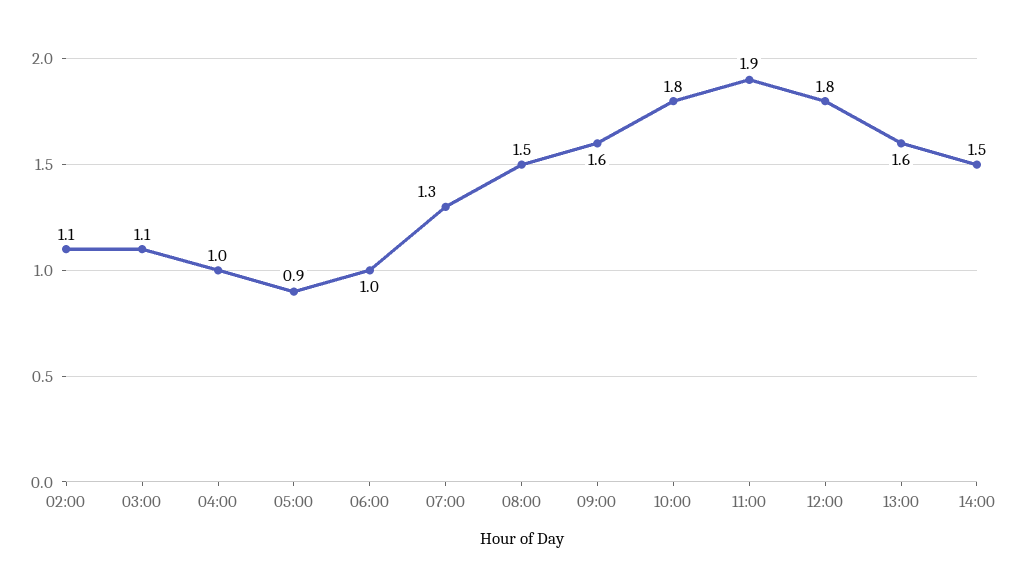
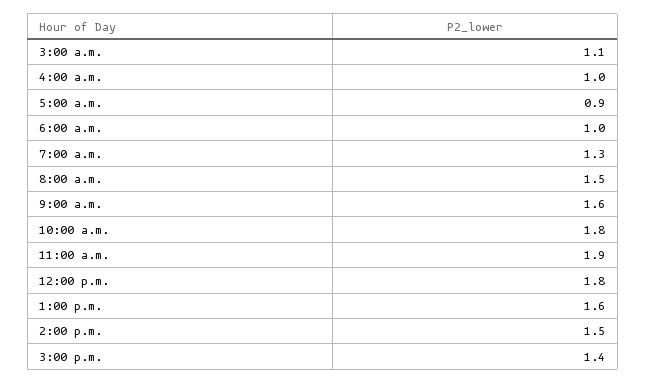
02:00: 1.1 -> none
3:00 p.m.: none -> 1.4

